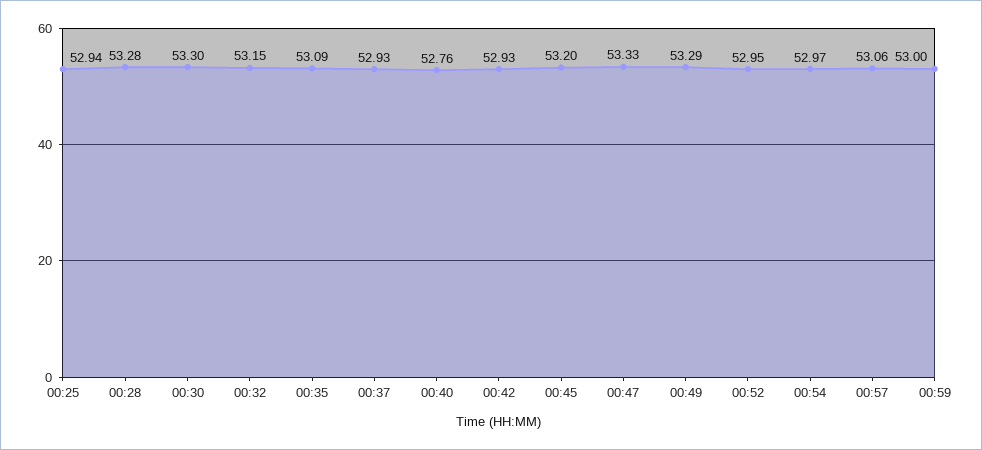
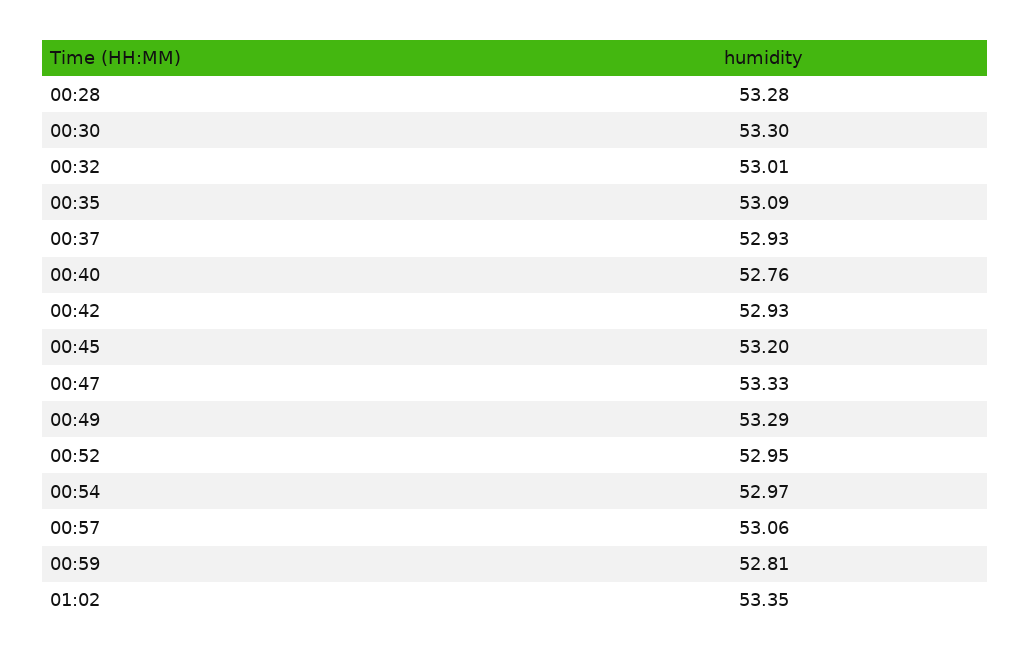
00:25: 52.94 -> none
00:32: 53.15 -> 53.01
00:59: 53 -> 52.81
01:02: none -> 53.35

